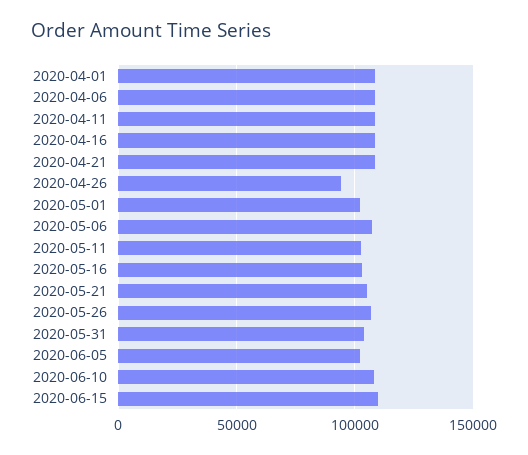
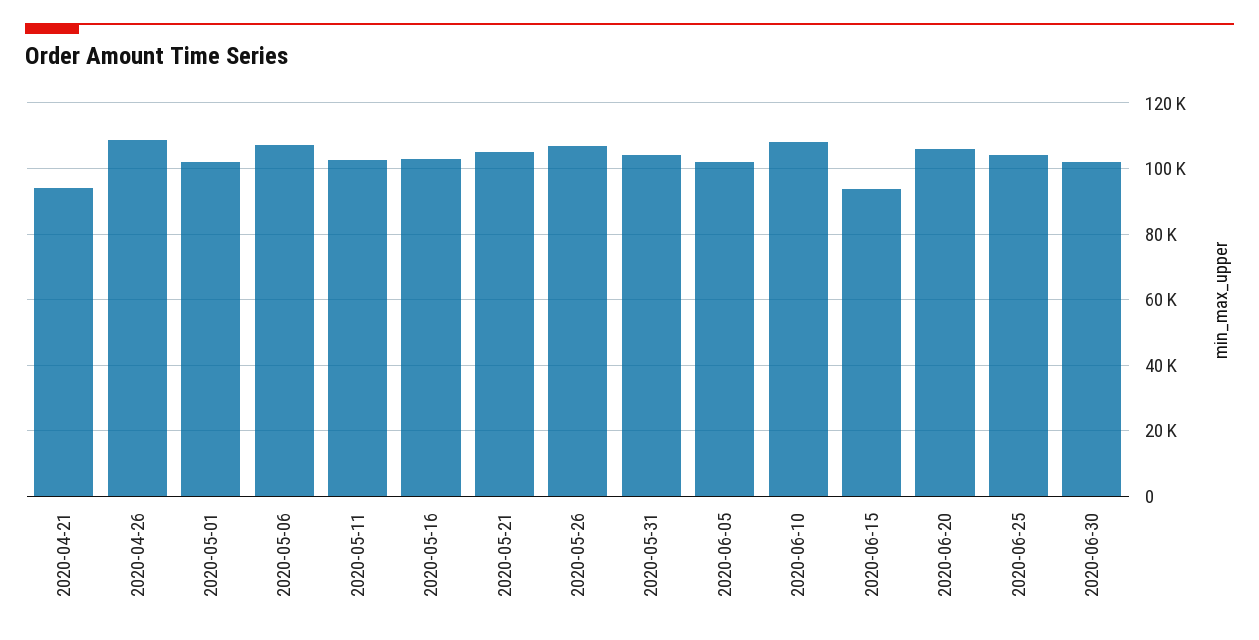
2020-04-01: 110000 -> none
2020-04-06: 110000 -> none
2020-04-11: 110000 -> none
2020-04-16: 110000 -> none
2020-04-21: 110000 -> 94000
2020-04-26: 95000 -> 108000
2020-06-15: 110000 -> 94000
2020-06-20: none -> 106000
2020-06-25: none -> 104000
2020-06-30: none -> 102000

